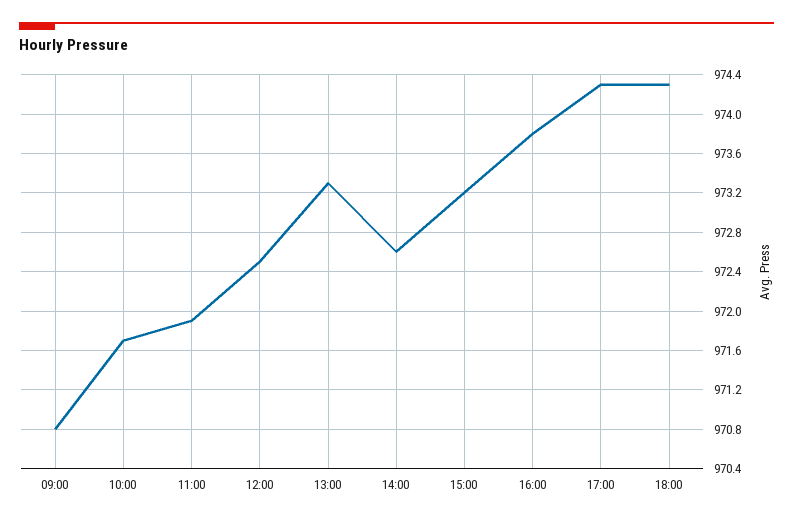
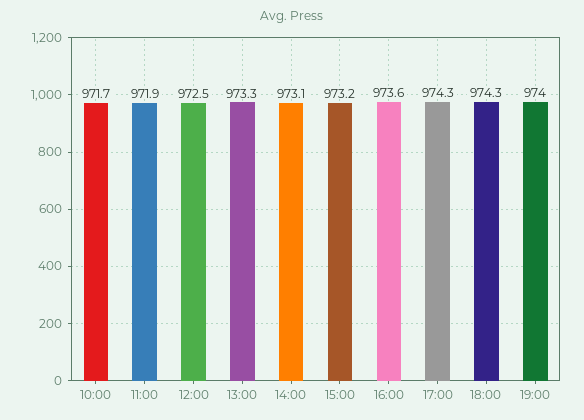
09:00: 970.8 -> none
14:00: 972.6 -> 973.1
16:00: 973.8 -> 973.6
19:00: none -> 974

